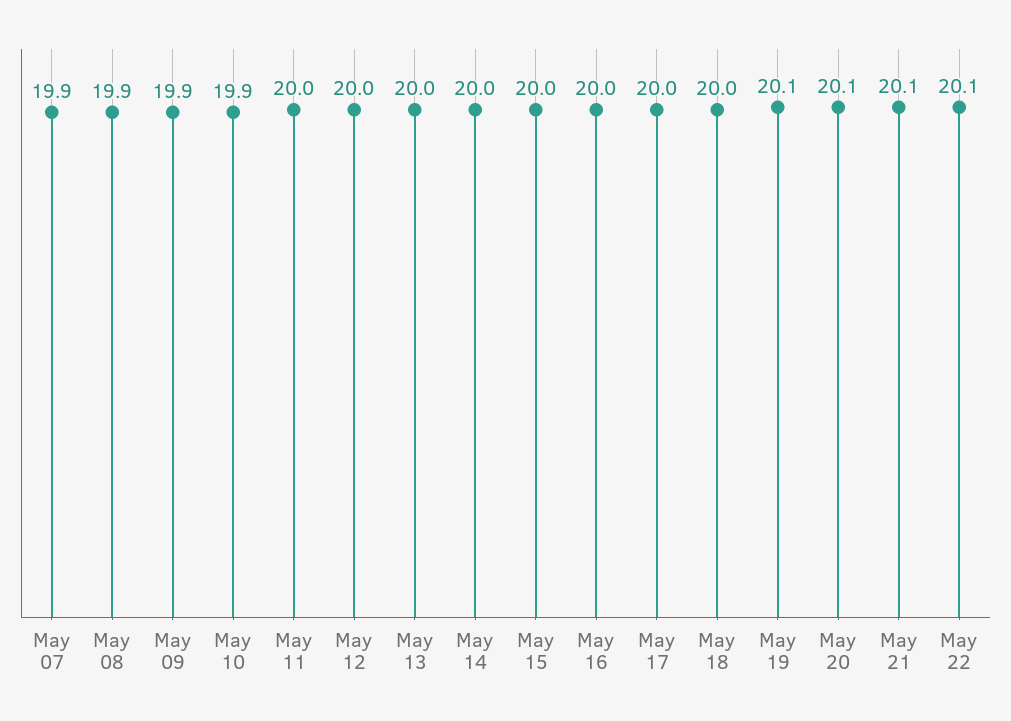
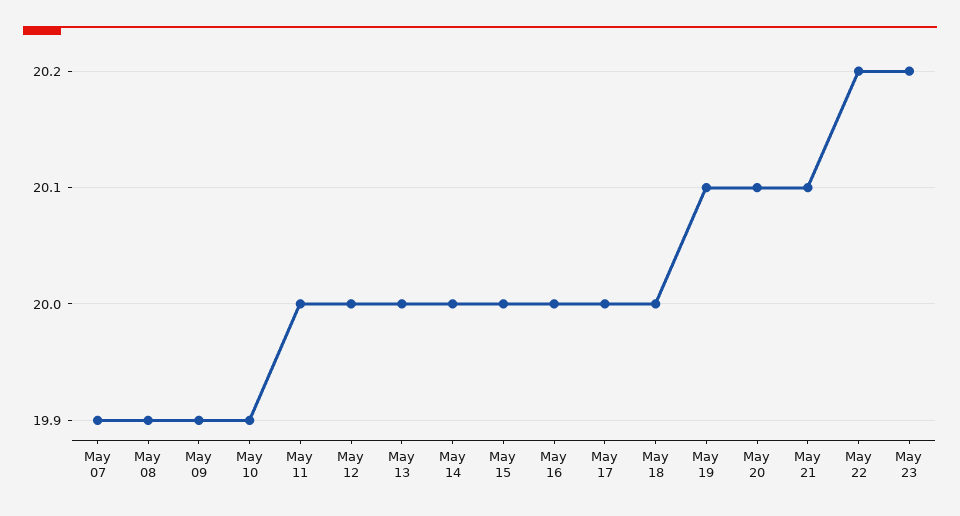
May 22: 20.1 -> 20.2
May 23: none -> 20.2

